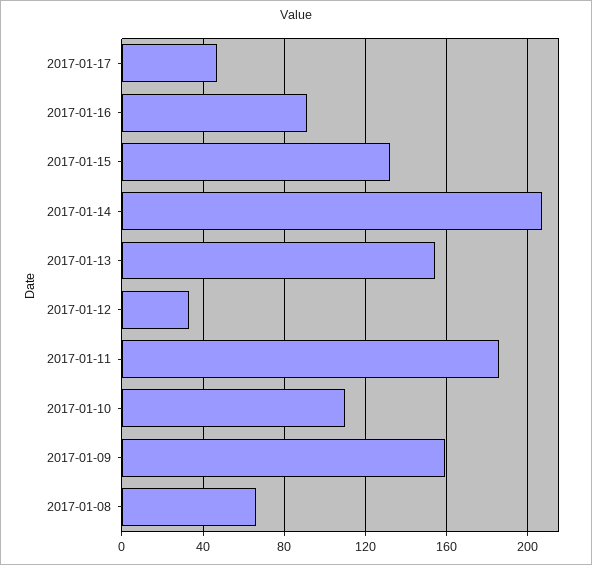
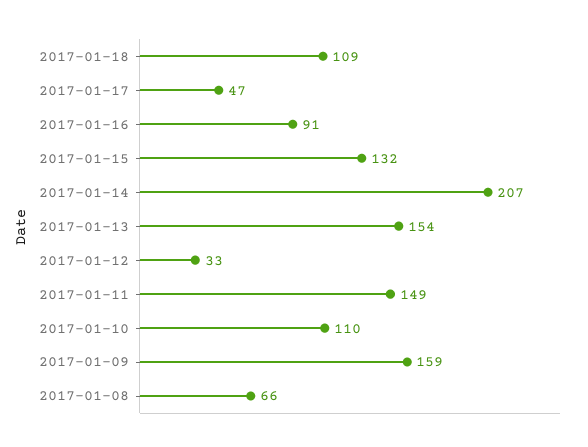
2017-01-11: 185 -> 149
2017-01-18: none -> 109

